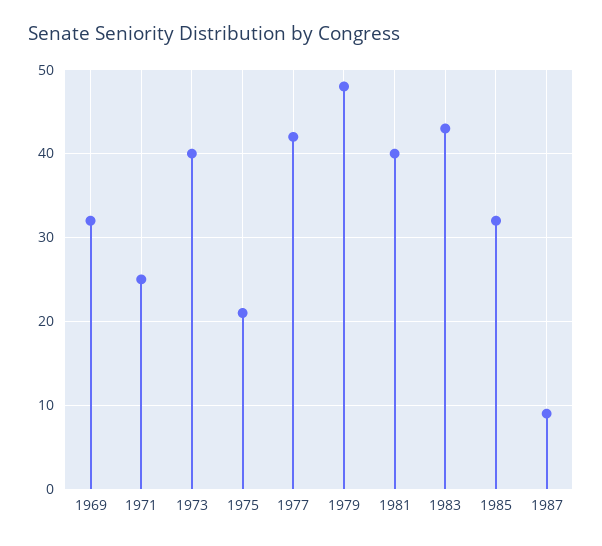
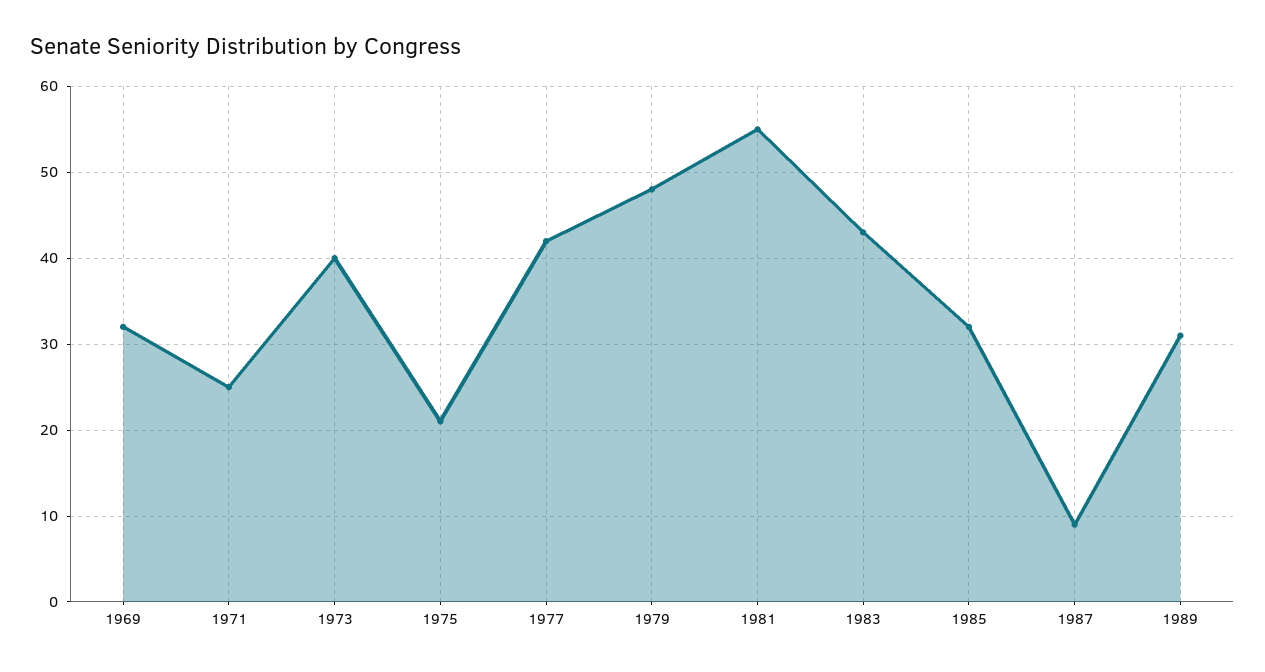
1981: 40 -> 55
1989: none -> 31

